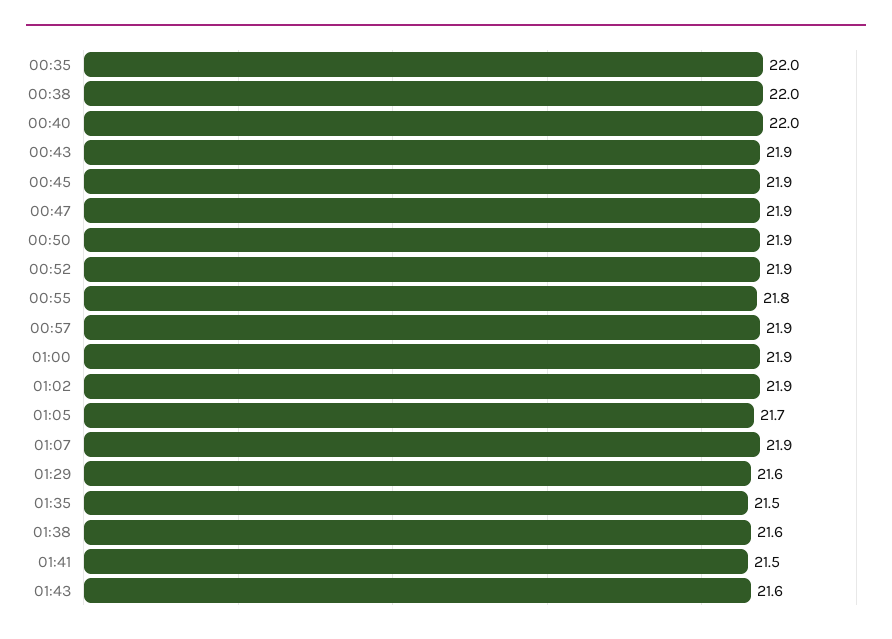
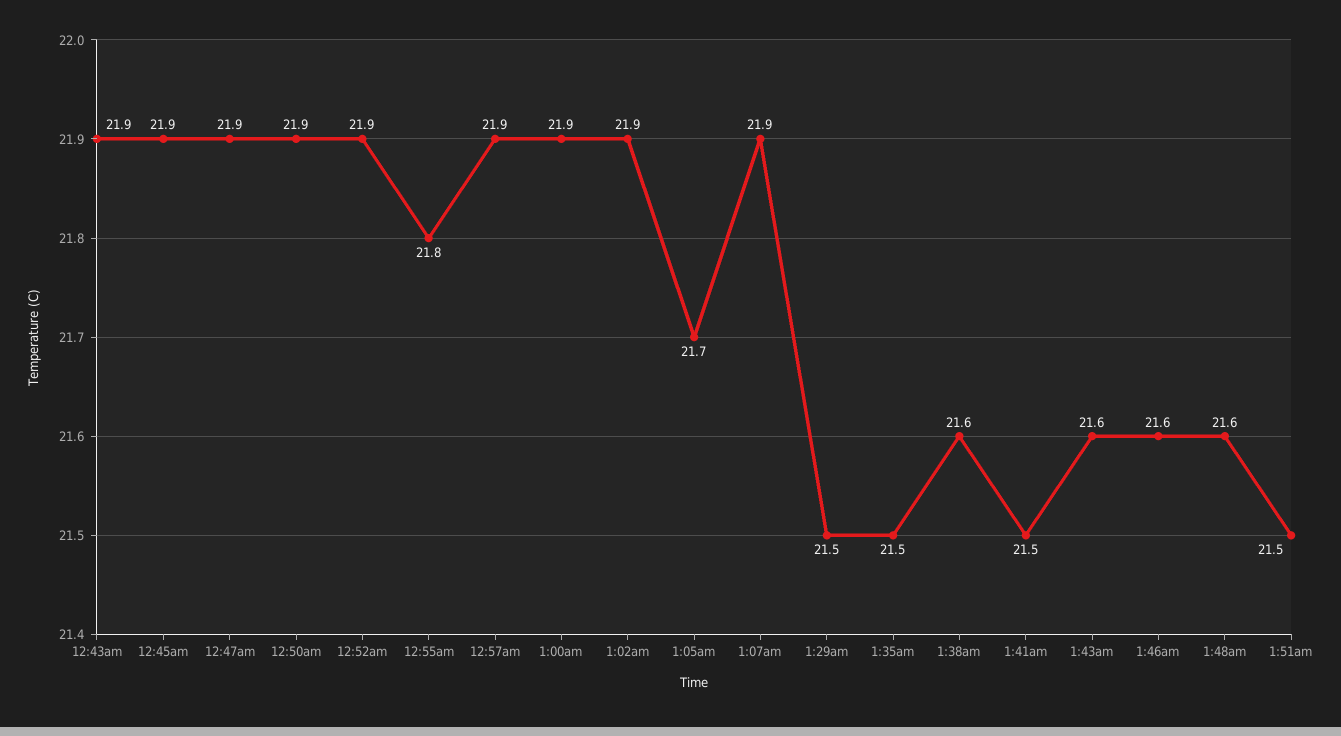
00:35: 22 -> none
00:38: 22 -> none
00:40: 22 -> none
01:29: 21.6 -> 21.5
1:46am: none -> 21.6
1:48am: none -> 21.6
1:51am: none -> 21.5

